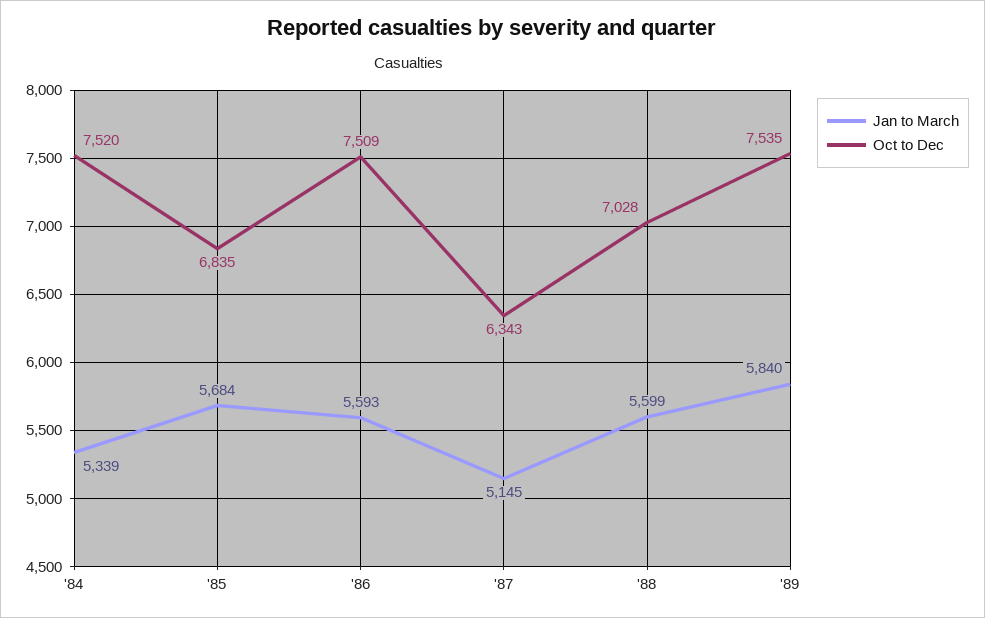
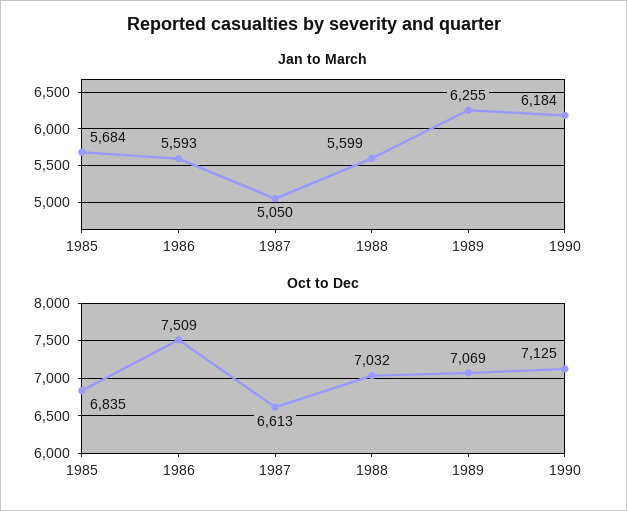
Jan to March, '84: 5339 -> none
Oct to Dec, '84: 7520 -> none
Jan to March, '87: 5145 -> 5050
Oct to Dec, '87: 6343 -> 6613
Oct to Dec, '88: 7028 -> 7032
Jan to March, '89: 5840 -> 6255
Oct to Dec, '89: 7535 -> 7069
Jan to March, 1990: none -> 6184
Oct to Dec, 1990: none -> 7125

